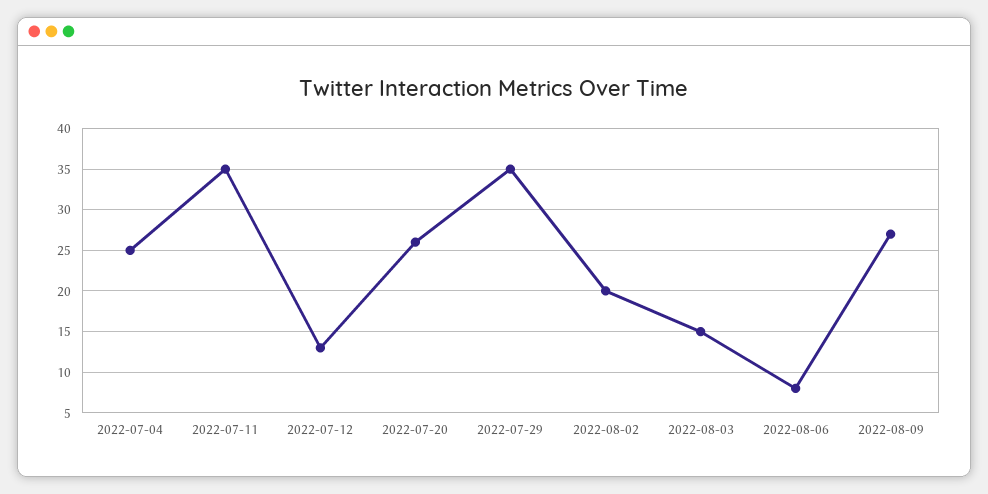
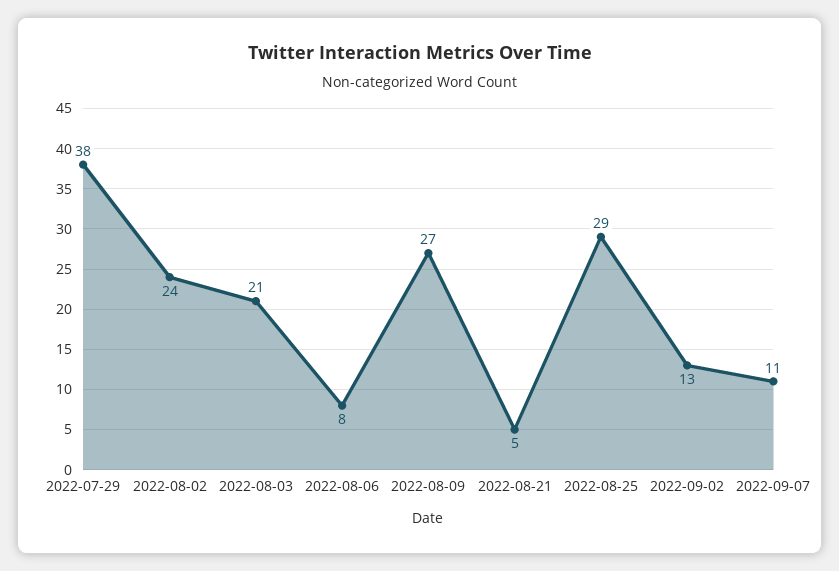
2022-07-04: 25 -> none
2022-07-11: 35 -> none
2022-07-12: 13 -> none
2022-07-20: 26 -> none
2022-07-29: 35 -> 38
2022-08-02: 20 -> 24
2022-08-03: 15 -> 21
2022-08-21: none -> 5
2022-08-25: none -> 29
2022-09-02: none -> 13
2022-09-07: none -> 11

